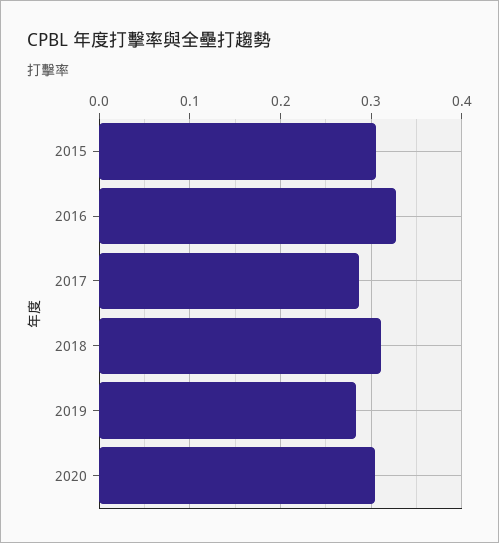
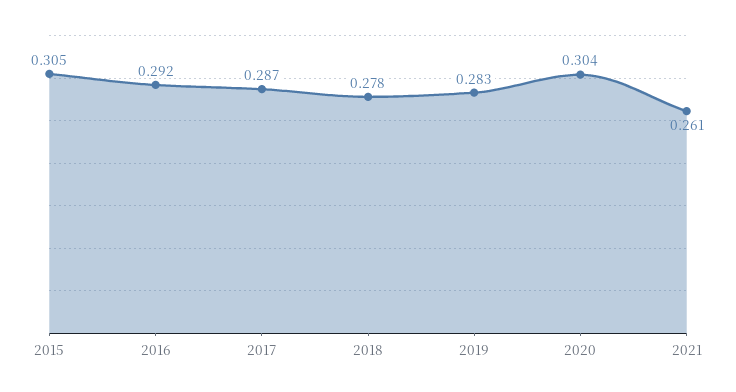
2016: 0.33 -> 0.292
2018: 0.31 -> 0.278
2021: none -> 0.261

